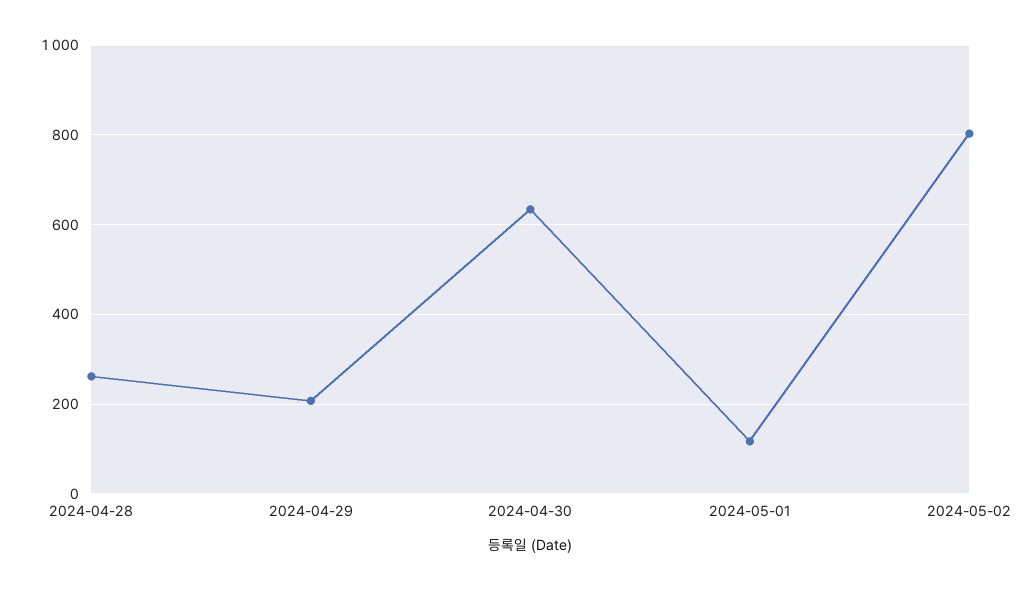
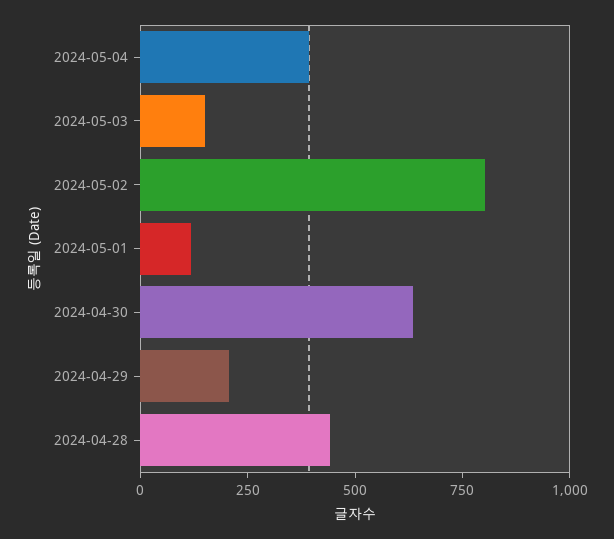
2024-04-28: 260 -> 450
2024-05-04: none -> 400
2024-05-03: none -> 150

